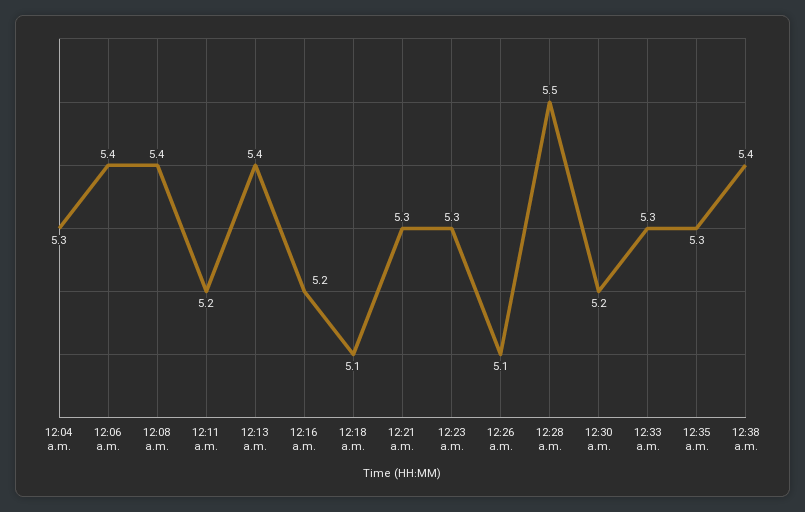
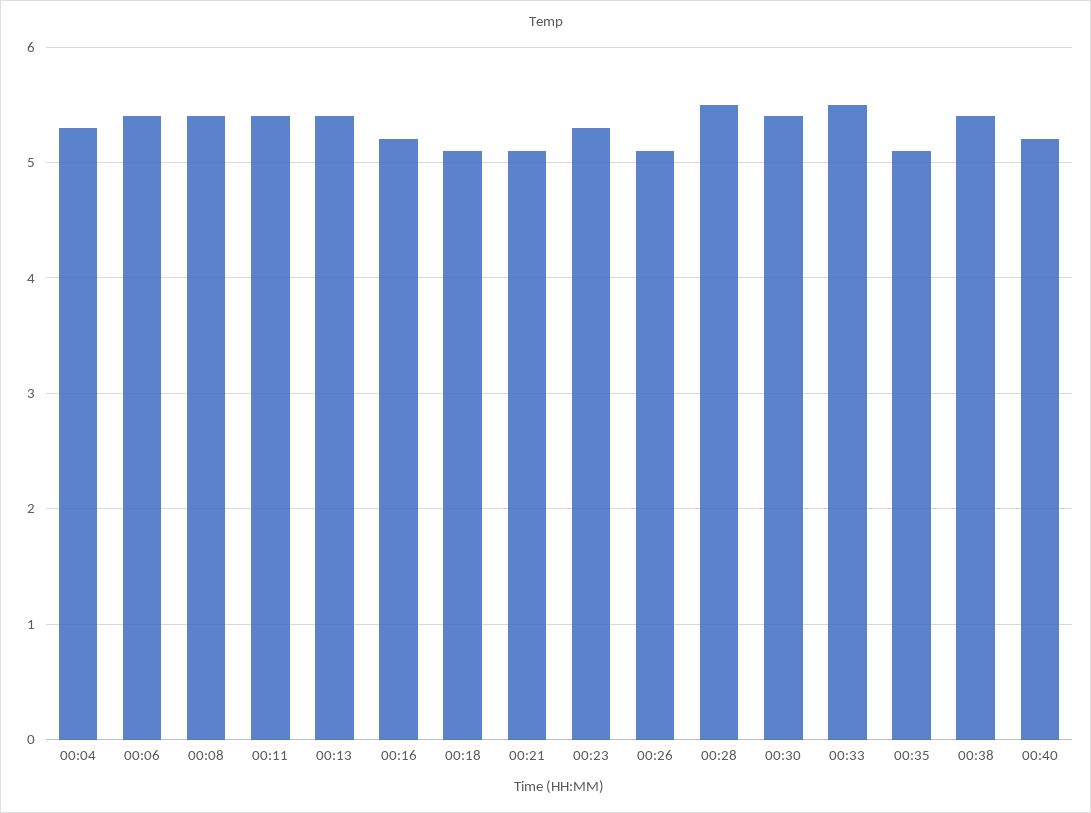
12:11 a.m.: 5.2 -> 5.4
12:21 a.m.: 5.3 -> 5.1
12:30 a.m.: 5.2 -> 5.4
12:33 a.m.: 5.3 -> 5.5
12:35 a.m.: 5.3 -> 5.1
00:40: none -> 5.2

